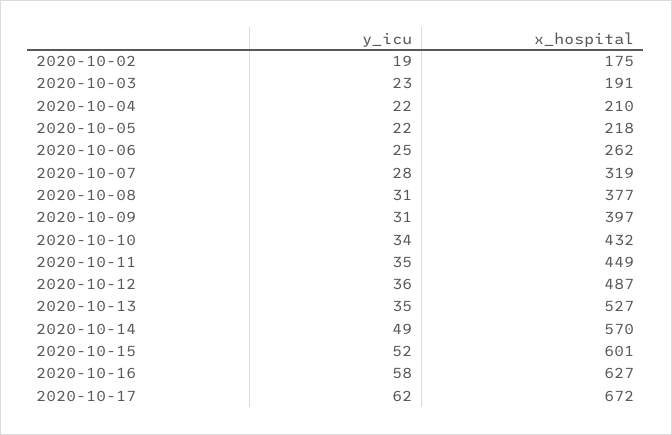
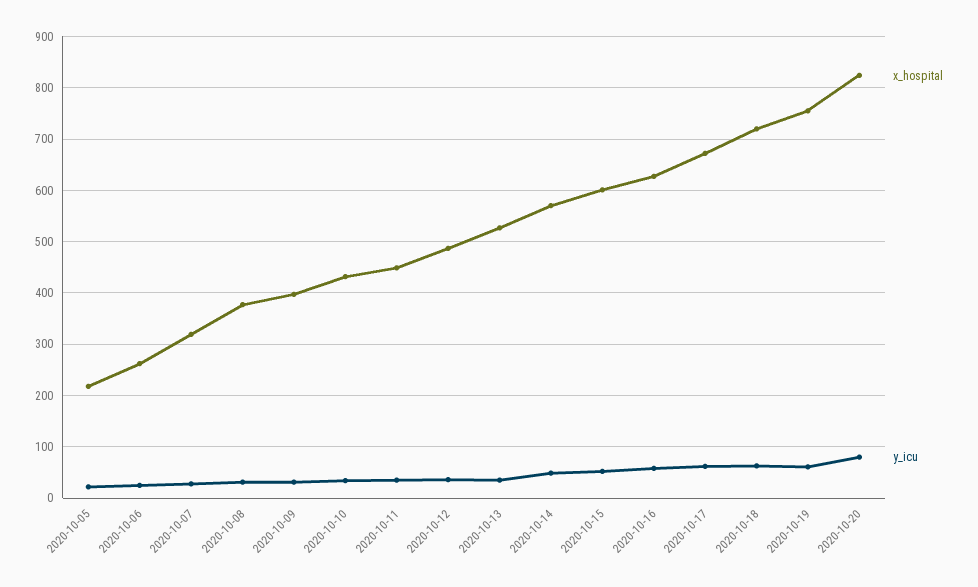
y_icu, 2020-10-02: 19 -> none
x_hospital, 2020-10-02: 175 -> none
y_icu, 2020-10-03: 23 -> none
x_hospital, 2020-10-03: 191 -> none
y_icu, 2020-10-04: 22 -> none
x_hospital, 2020-10-04: 210 -> none
x_hospital, 2020-10-18: none -> 720
y_icu, 2020-10-18: none -> 60
x_hospital, 2020-10-19: none -> 760
y_icu, 2020-10-19: none -> 60
x_hospital, 2020-10-20: none -> 820
y_icu, 2020-10-20: none -> 80

